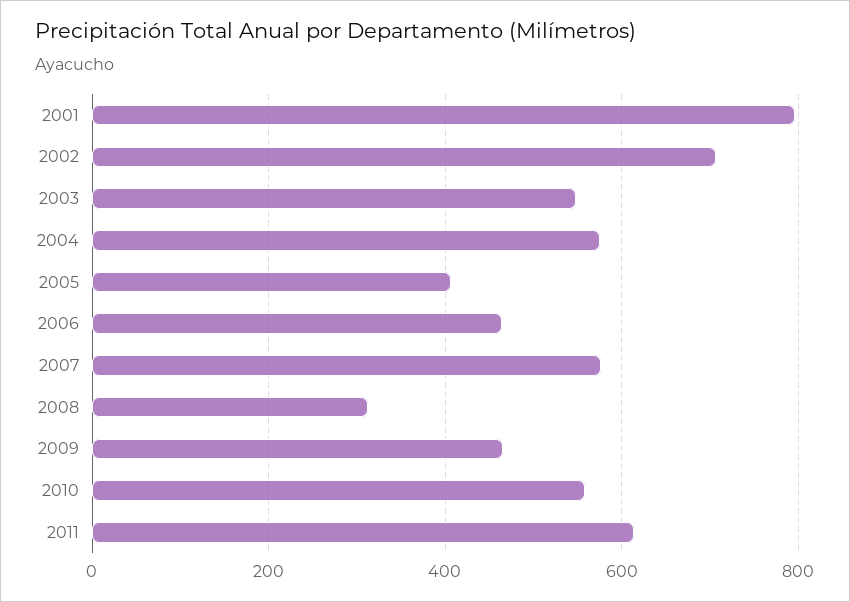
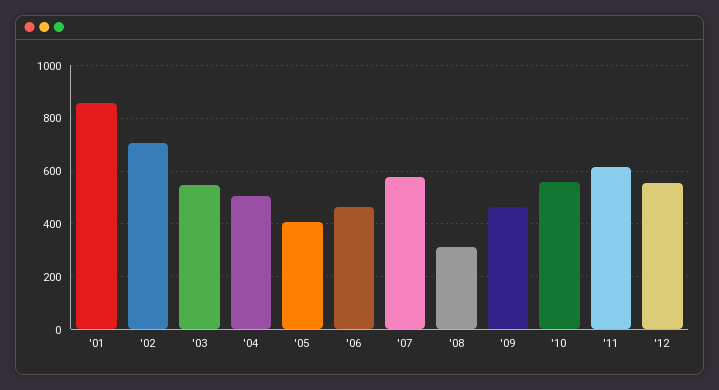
2001: 800 -> 850
2004: 580 -> 500
'12: none -> 550

